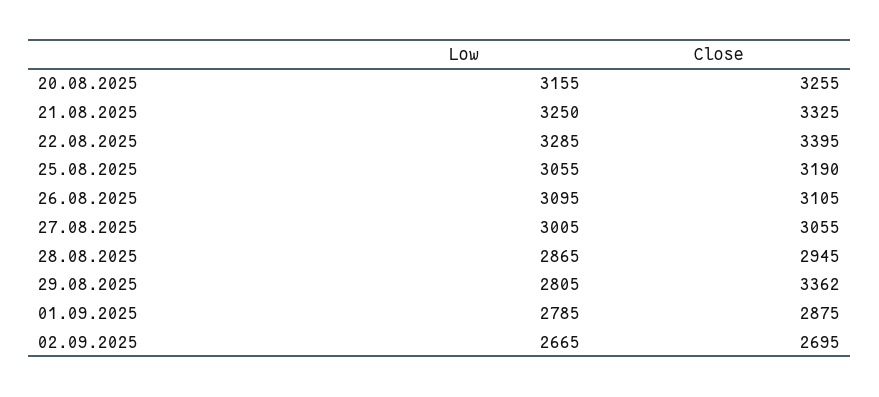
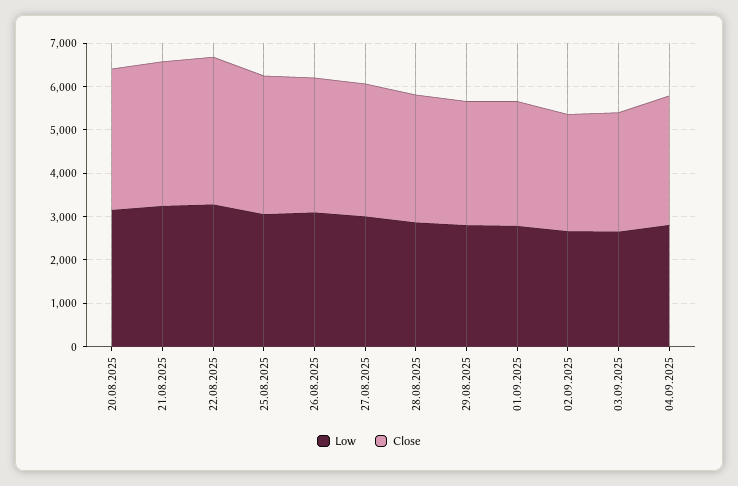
Close, 29.08.2025: 3362 -> 2800
Low, 03.09.2025: none -> 2600
Close, 03.09.2025: none -> 2800
Low, 04.09.2025: none -> 2800
Close, 04.09.2025: none -> 3000

